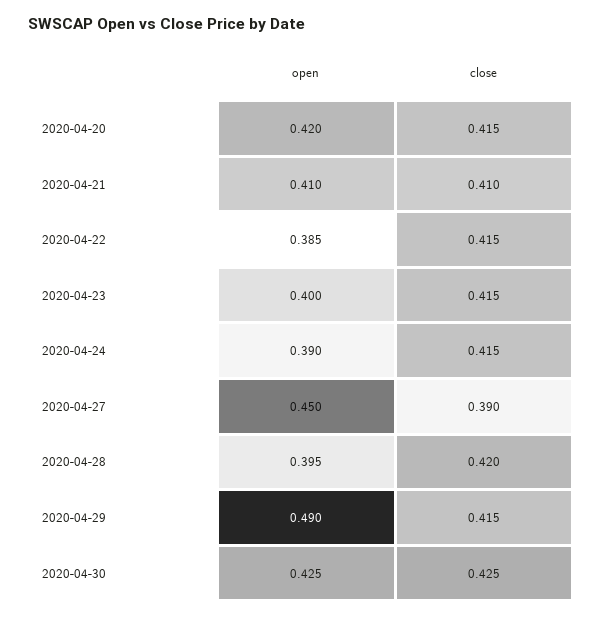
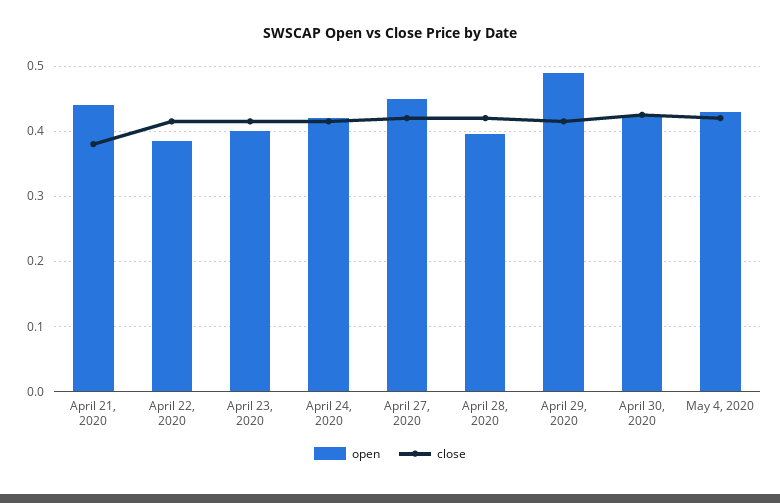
open, 2020-04-20: 0.42 -> none
close, 2020-04-20: 0.415 -> none
open, 2020-04-21: 0.41 -> 0.44
close, 2020-04-21: 0.41 -> 0.38
open, 2020-04-24: 0.39 -> 0.42
close, 2020-04-27: 0.39 -> 0.42
open, May 4, 2020: none -> 0.43
close, May 4, 2020: none -> 0.42

